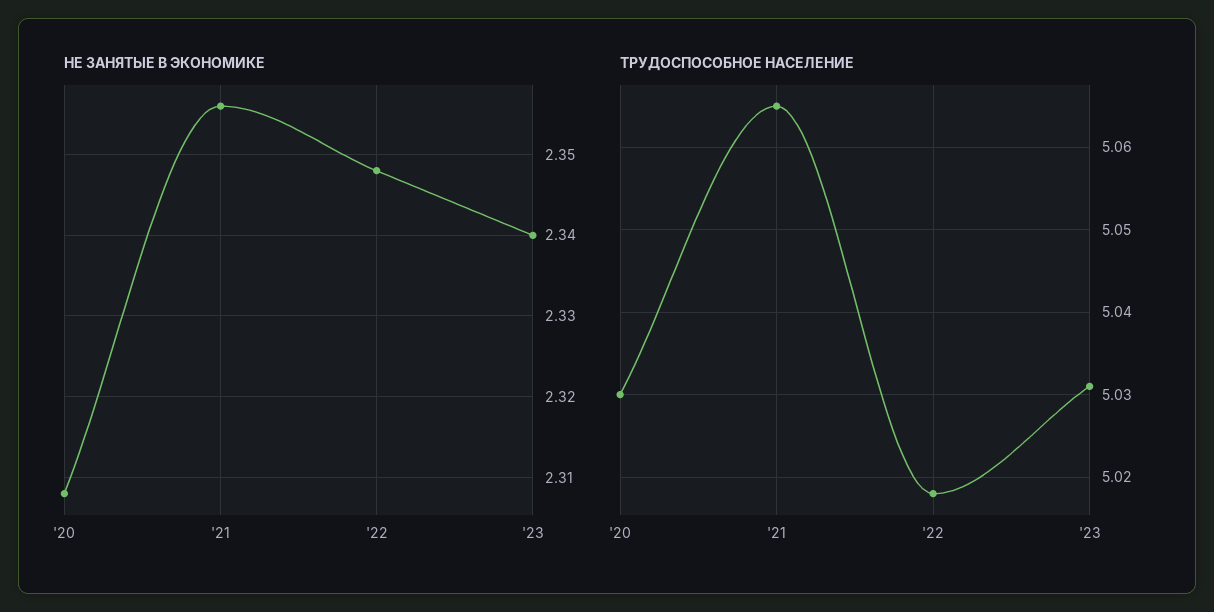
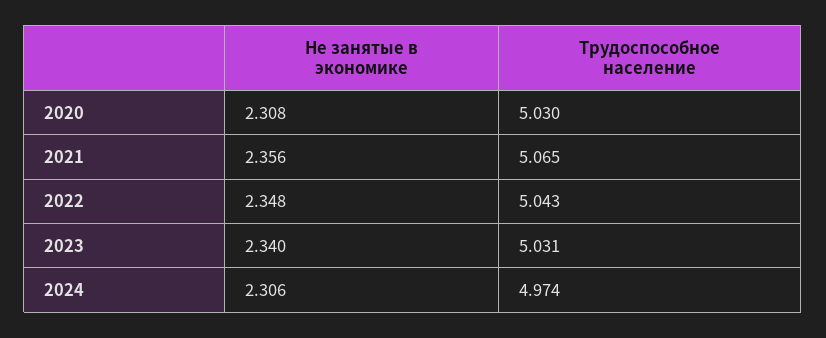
ТРУДОСПОСОБНОЕ НАСЕЛЕНИЕ, '22: 5.018 -> 5.043
НЕ ЗАНЯТЫЕ В ЭКОНОМИКЕ, 2024: none -> 2.306
ТРУДОСПОСОБНОЕ НАСЕЛЕНИЕ, 2024: none -> 4.974

